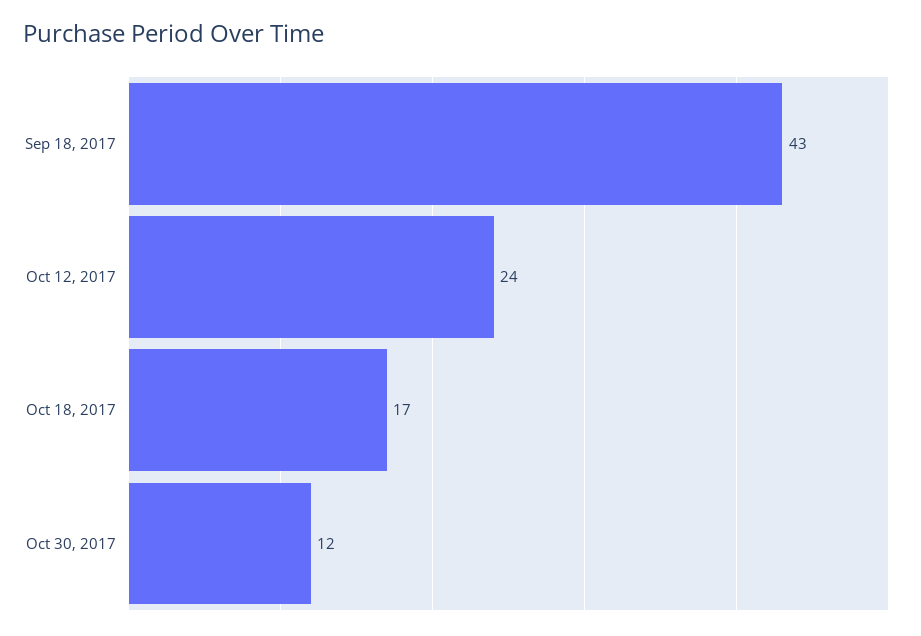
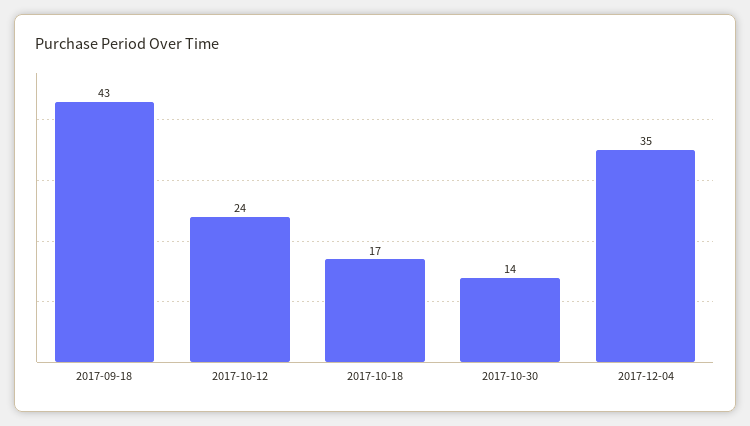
Oct 30, 2017: 12 -> 14
2017-12-04: none -> 35

